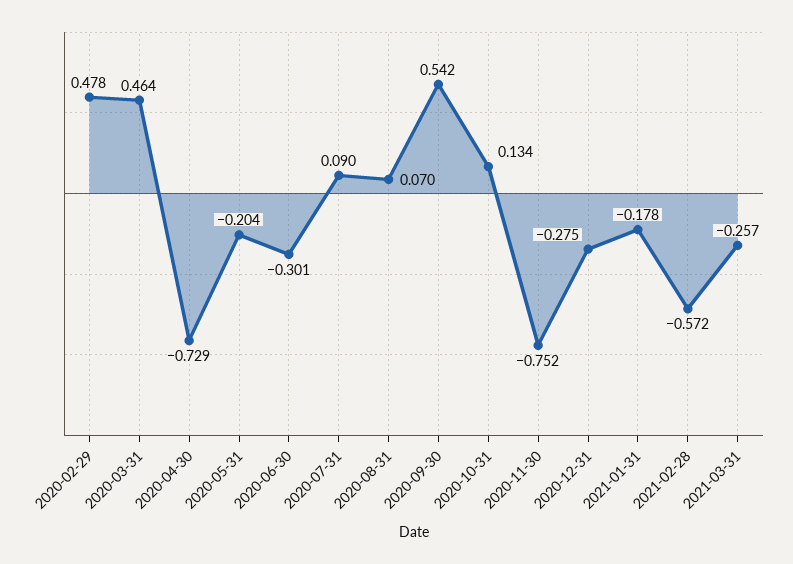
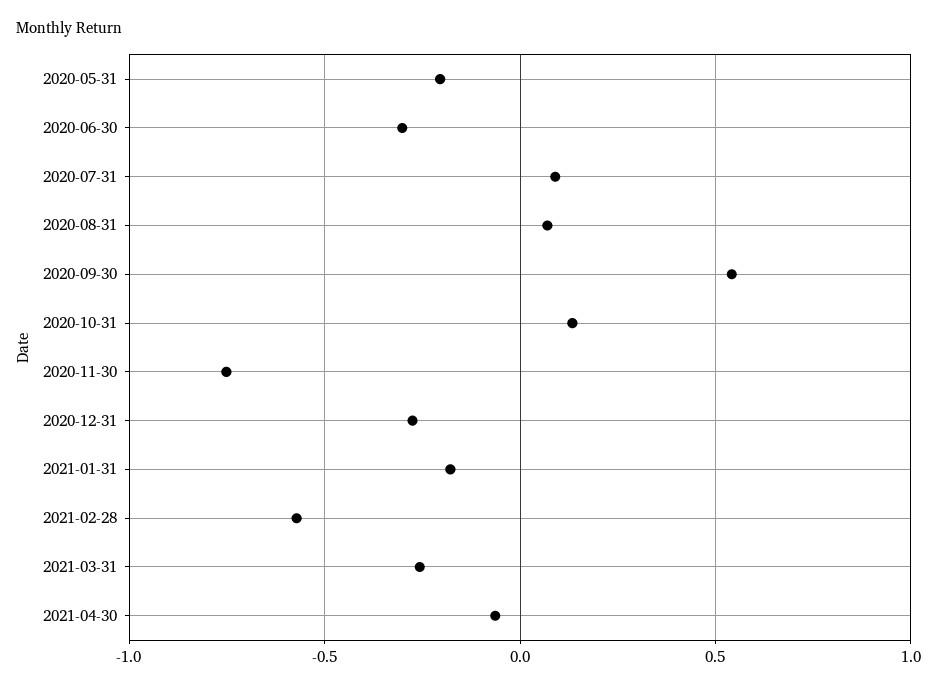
2020-02-29: 0.478 -> none
2020-03-31: 0.464 -> none
2020-04-30: -0.729 -> none
2021-04-30: none -> -0.05

